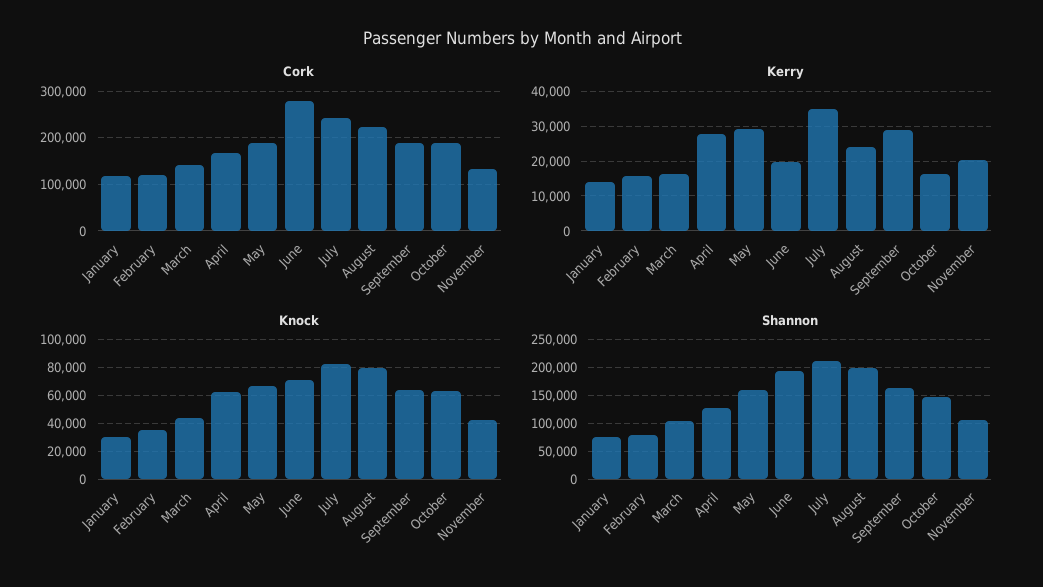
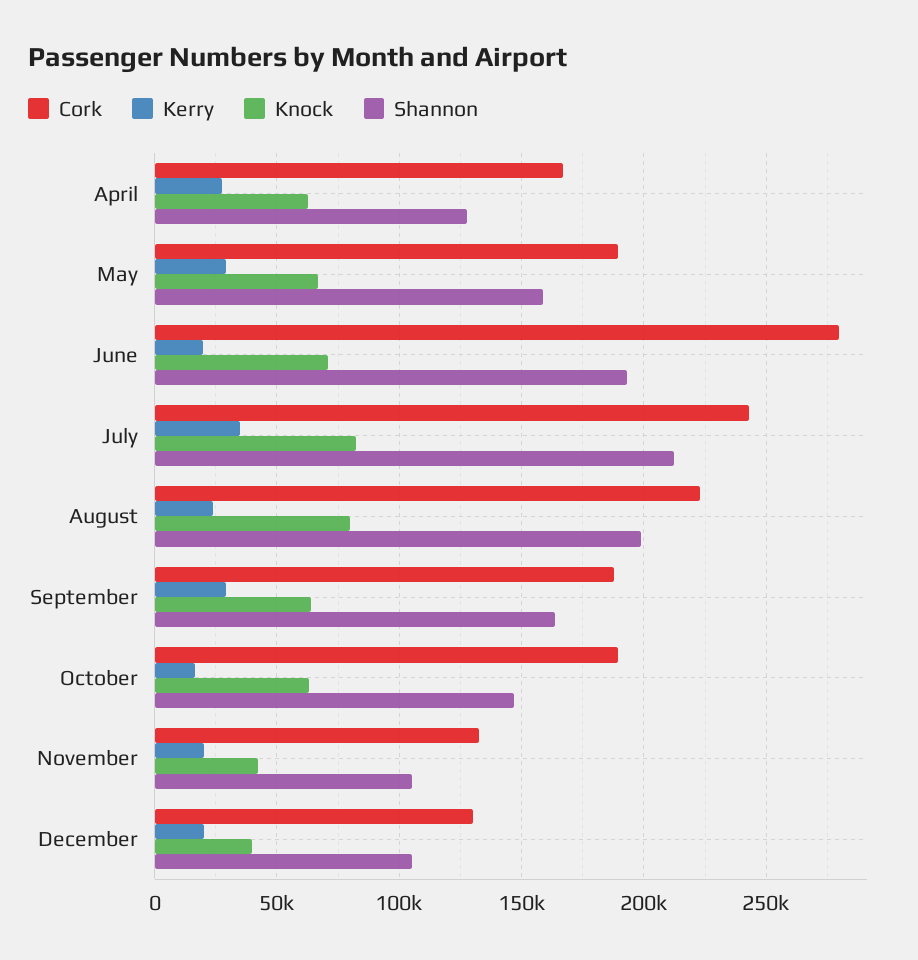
Cork, January: 120000 -> none
Cork, February: 120000 -> none
Cork, March: 140000 -> none
Kerry, January: 14000 -> none
Kerry, February: 16000 -> none
Kerry, March: 16000 -> none
Knock, January: 30000 -> none
Knock, February: 35000 -> none
Knock, March: 45000 -> none
Shannon, January: 75000 -> none
Shannon, February: 75000 -> none
Shannon, March: 100000 -> none
Cork, December: none -> 130000
Kerry, December: none -> 20000
Knock, December: none -> 40000
Shannon, December: none -> 105000

